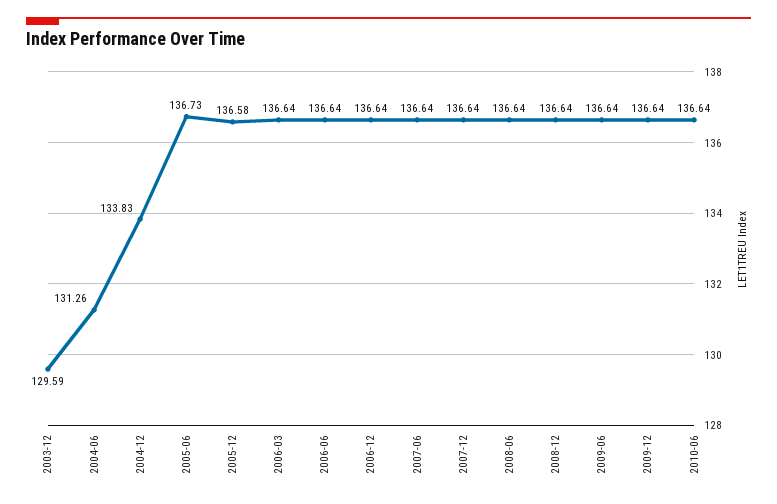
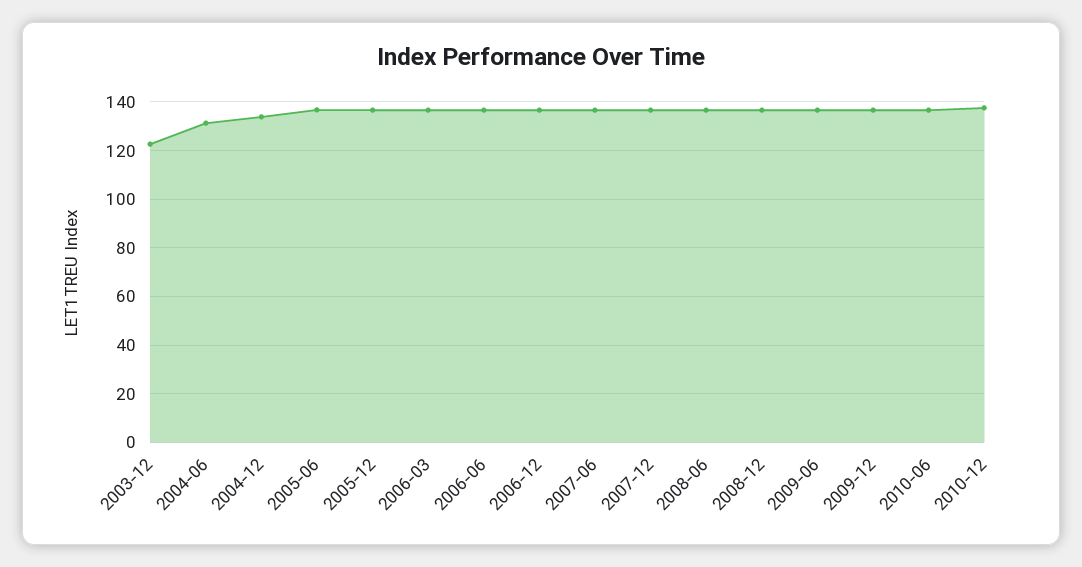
2003-12: 129.59 -> 122.5
2010-12: none -> 137.5

